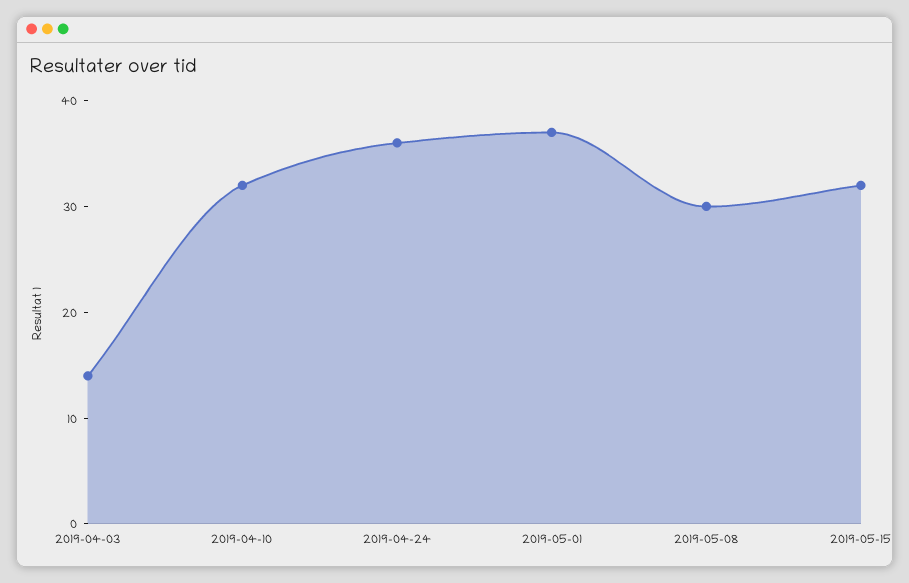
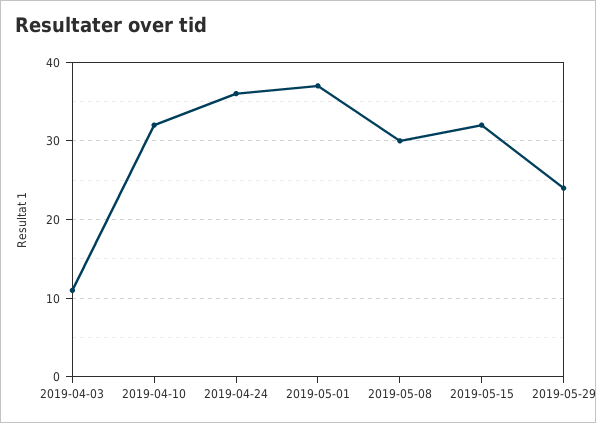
2019-04-03: 14 -> 11
2019-05-29: none -> 24

